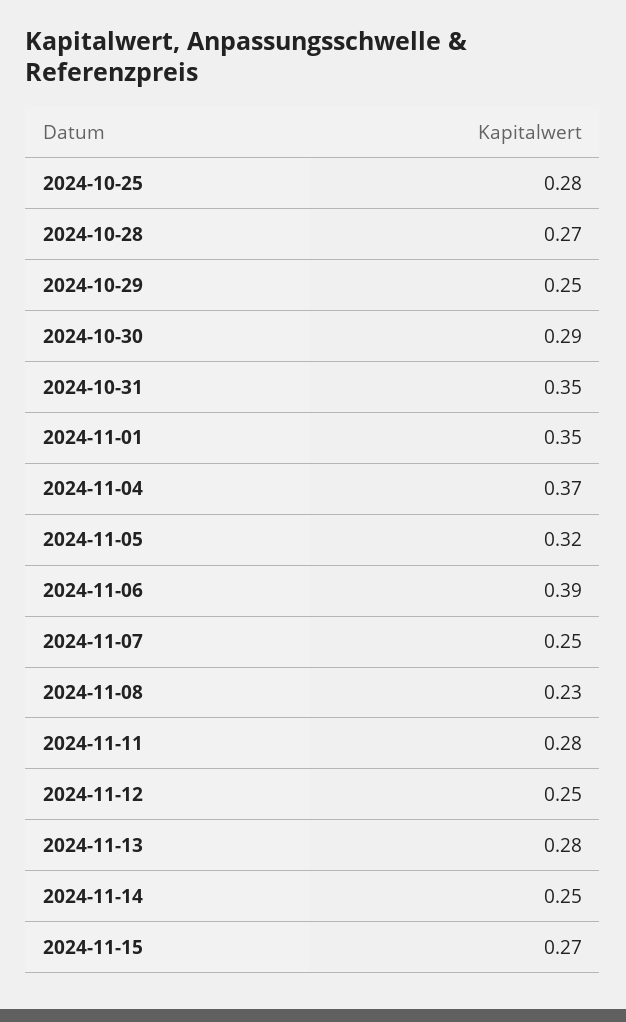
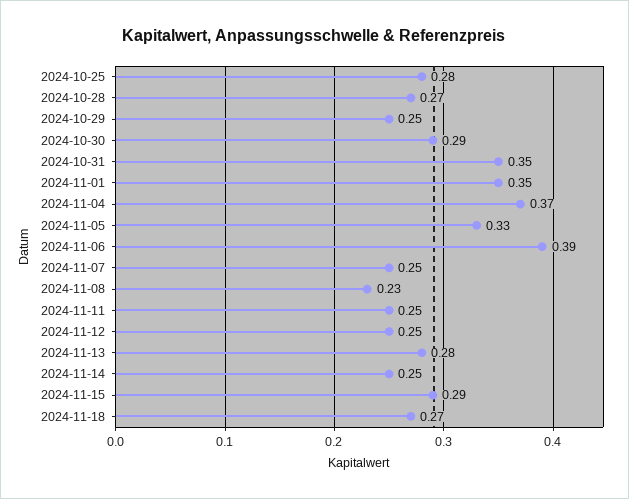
2024-11-05: 0.32 -> 0.33
2024-11-11: 0.28 -> 0.25
2024-11-15: 0.27 -> 0.29
2024-11-18: none -> 0.27

